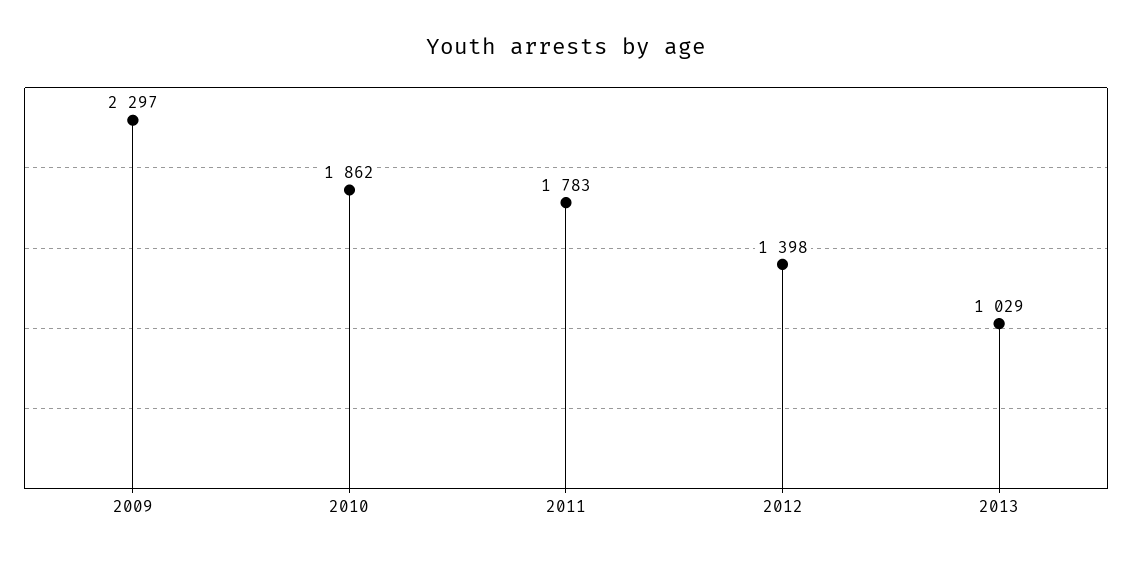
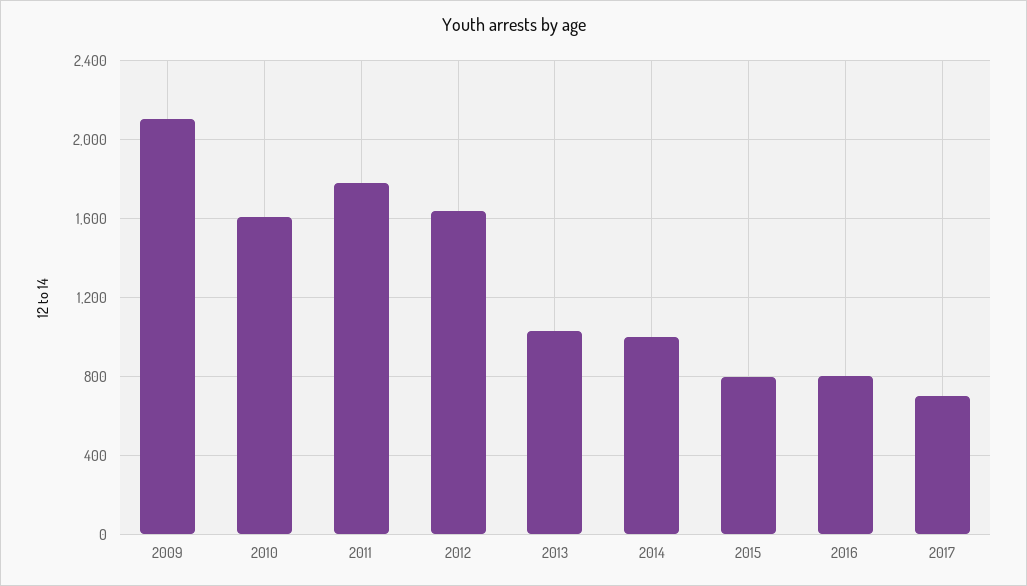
2009: 2297 -> 2100
2010: 1862 -> 1600
2012: 1398 -> 1650
2014: none -> 1000
2015: none -> 800
2016: none -> 800
2017: none -> 700

